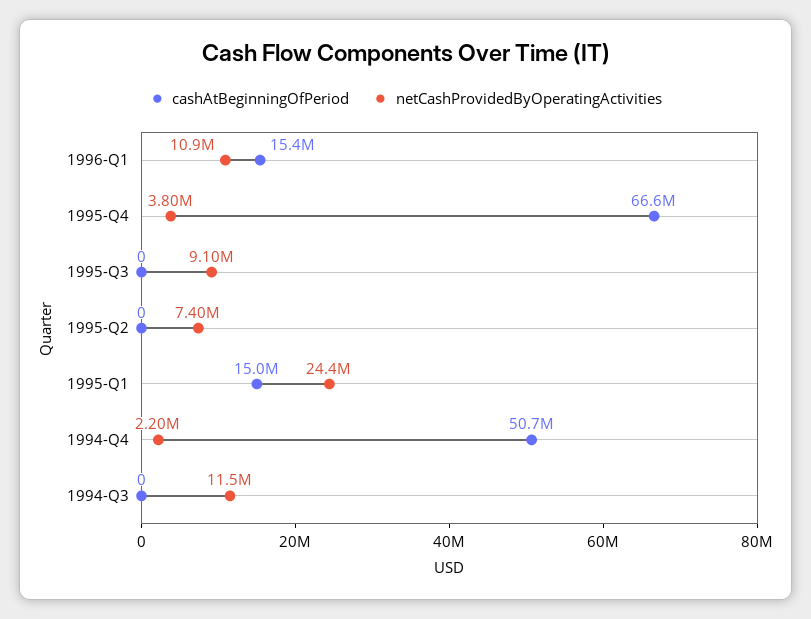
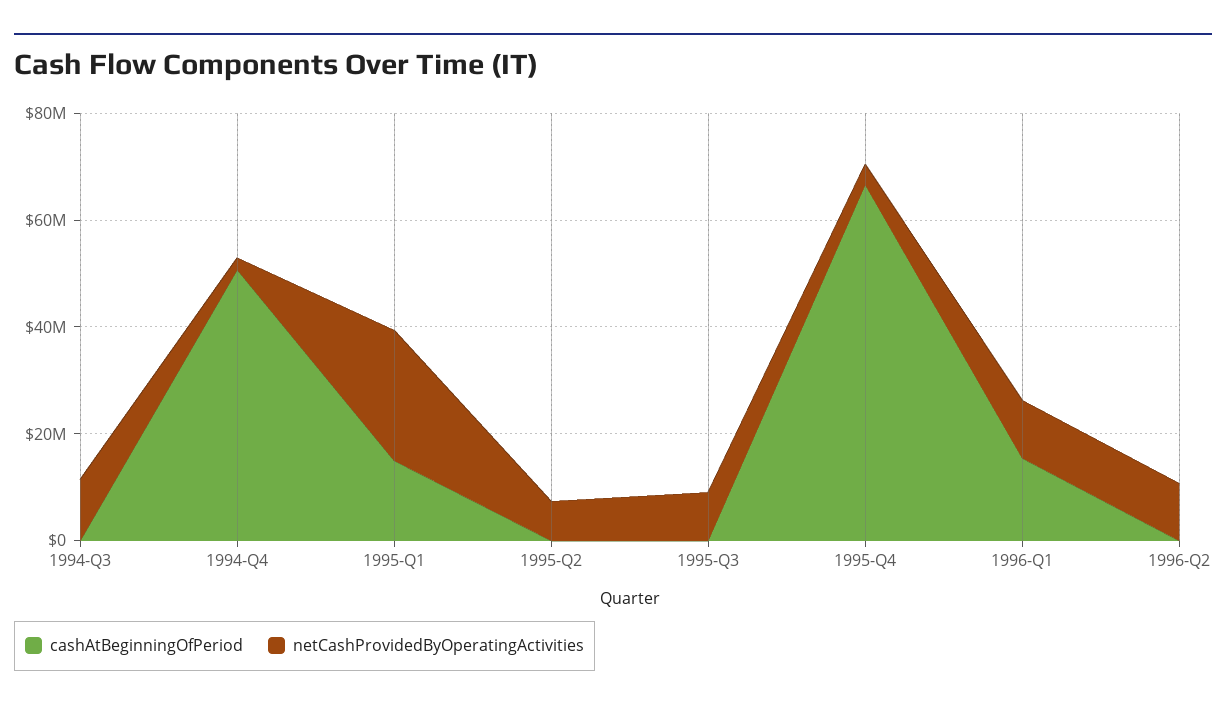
cashAtBeginningOfPeriod, 1996-Q2: none -> 0
netCashProvidedByOperatingActivities, 1996-Q2: none -> 10000000

